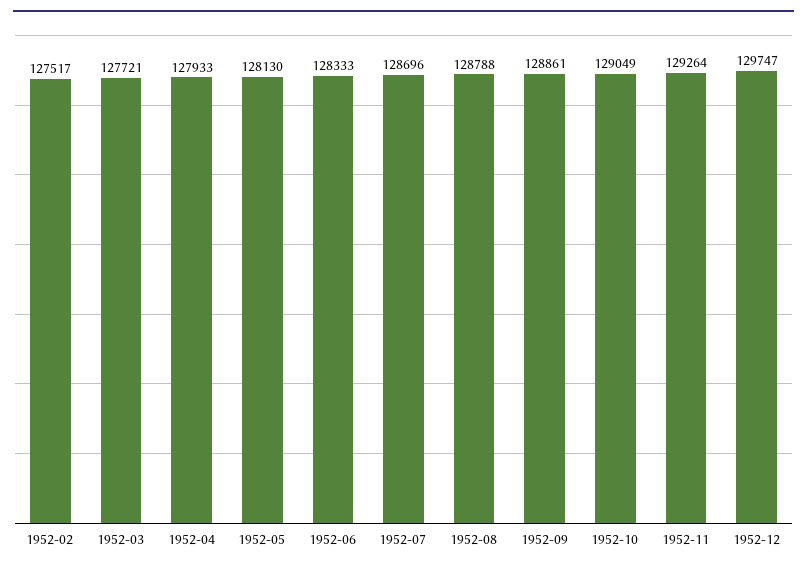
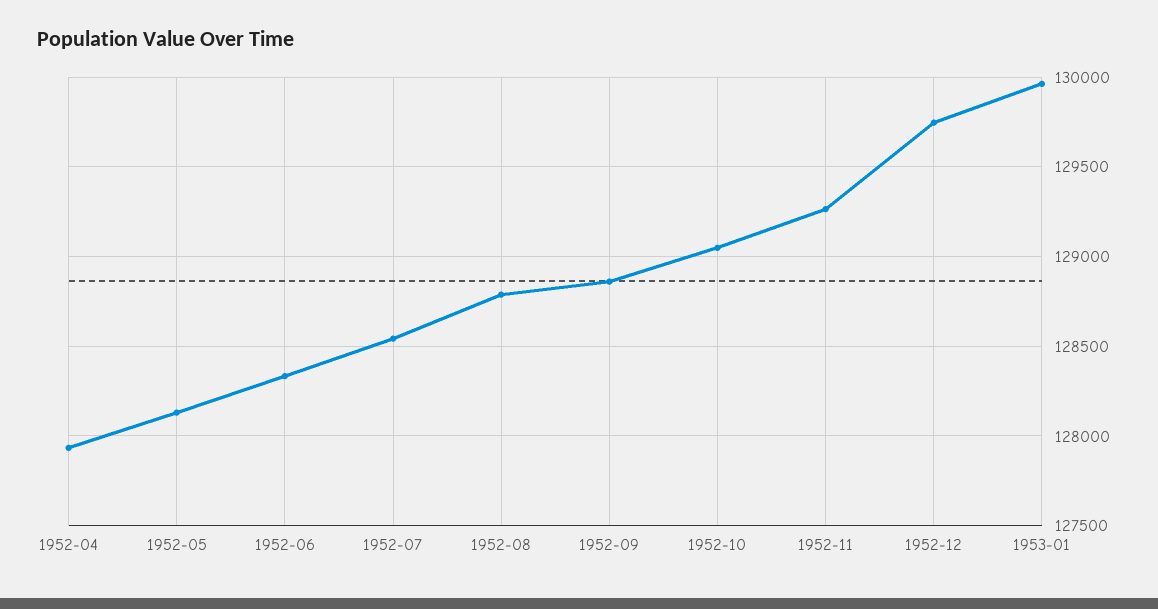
1952-02: 127517 -> none
1952-03: 127721 -> none
1952-07: 128696 -> 128550
1953-01: none -> 129950

